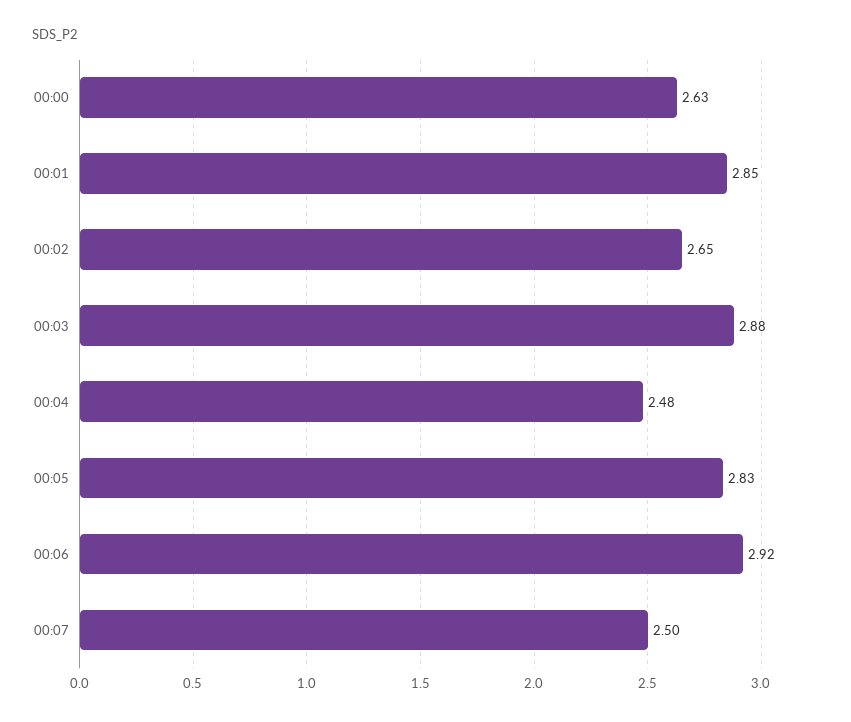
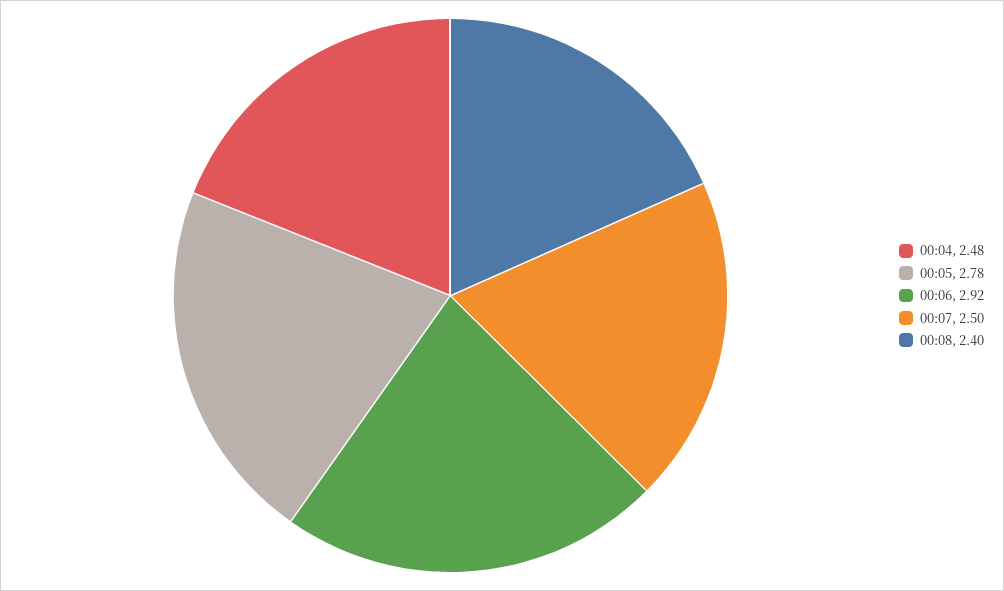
00:00: 2.63 -> none
00:01: 2.85 -> none
00:02: 2.65 -> none
00:03: 2.88 -> none
00:05: 2.83 -> 2.78
00:08: none -> 2.4

